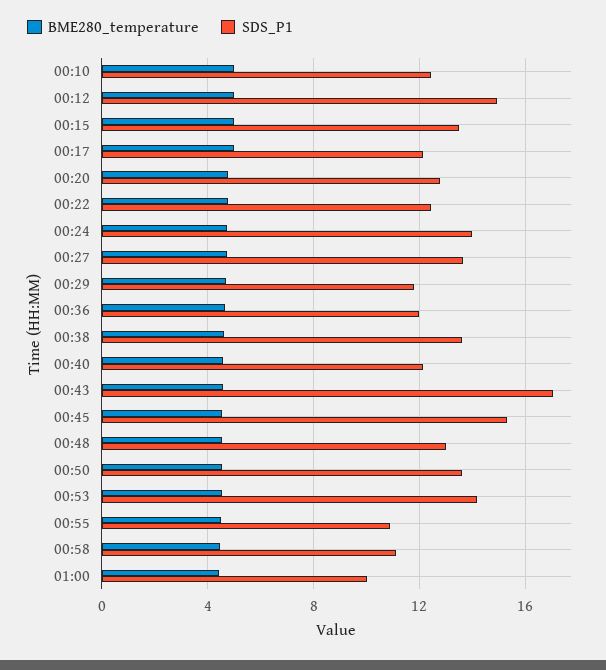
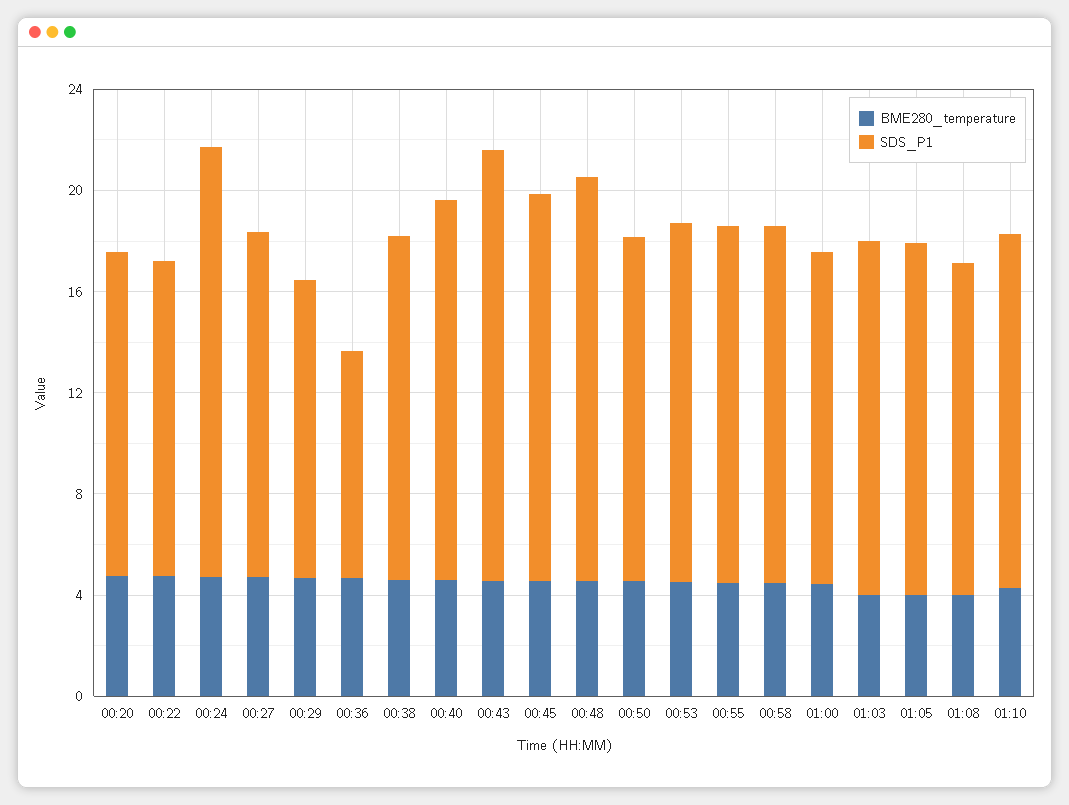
BME280_temperature, 00:10: 5 -> none
SDS_P1, 00:10: 12.5 -> none
BME280_temperature, 00:12: 5 -> none
SDS_P1, 00:12: 15 -> none
BME280_temperature, 00:15: 5 -> none
SDS_P1, 00:15: 13.5 -> none
BME280_temperature, 00:17: 5 -> none
SDS_P1, 00:17: 12 -> none
SDS_P1, 00:24: 14 -> 17
SDS_P1, 00:36: 12 -> 9
SDS_P1, 00:40: 12 -> 15
SDS_P1, 00:48: 13 -> 16
SDS_P1, 00:55: 11 -> 14
SDS_P1, 00:58: 11 -> 14
SDS_P1, 01:00: 10 -> 13
BME280_temperature, 01:03: none -> 4
SDS_P1, 01:03: none -> 14
BME280_temperature, 01:05: none -> 4
SDS_P1, 01:05: none -> 14
BME280_temperature, 01:08: none -> 4
SDS_P1, 01:08: none -> 13
BME280_temperature, 01:10: none -> 4
SDS_P1, 01:10: none -> 14

